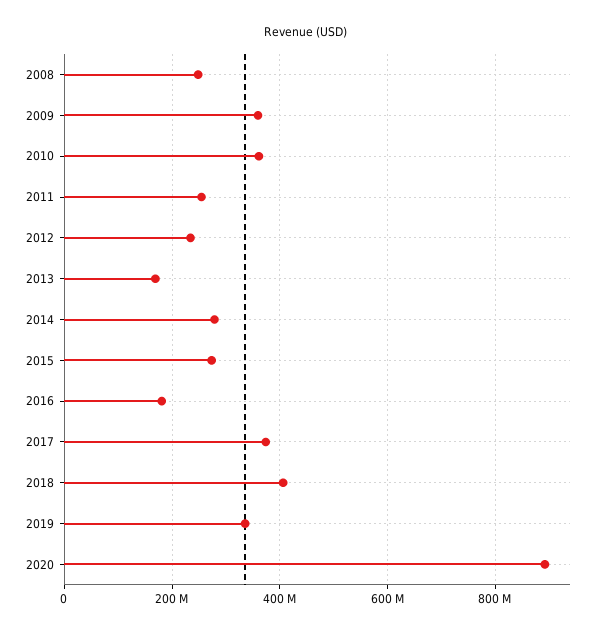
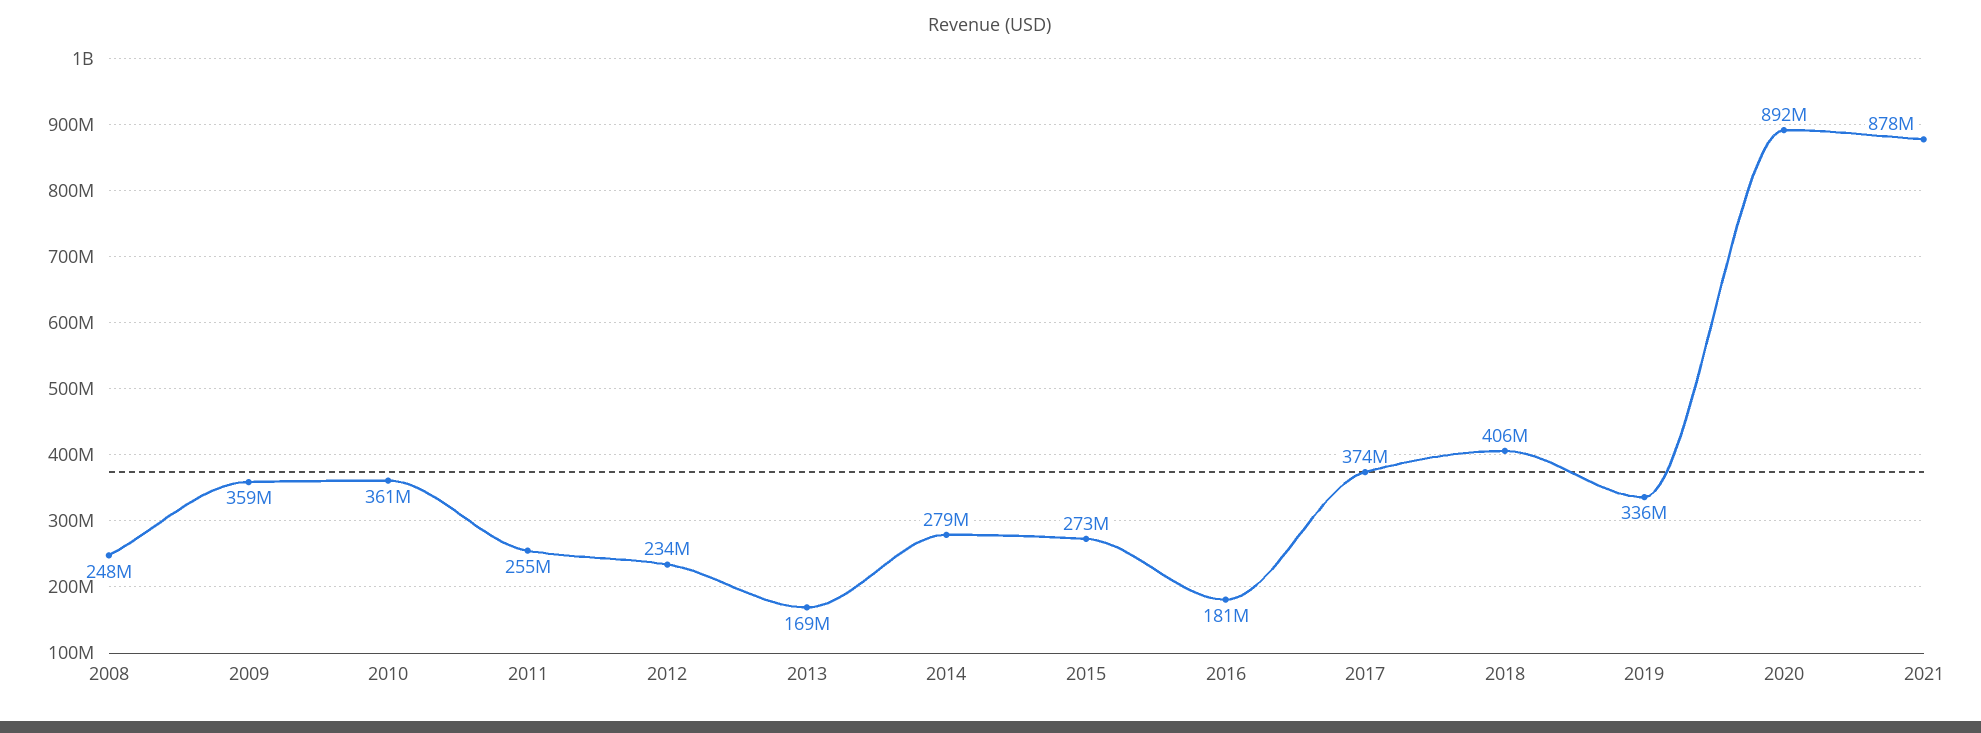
2021: none -> 878000000

